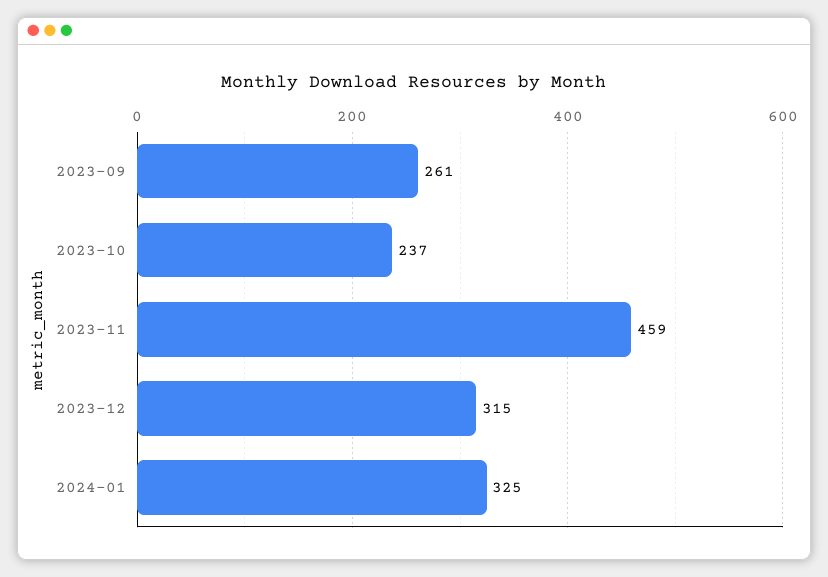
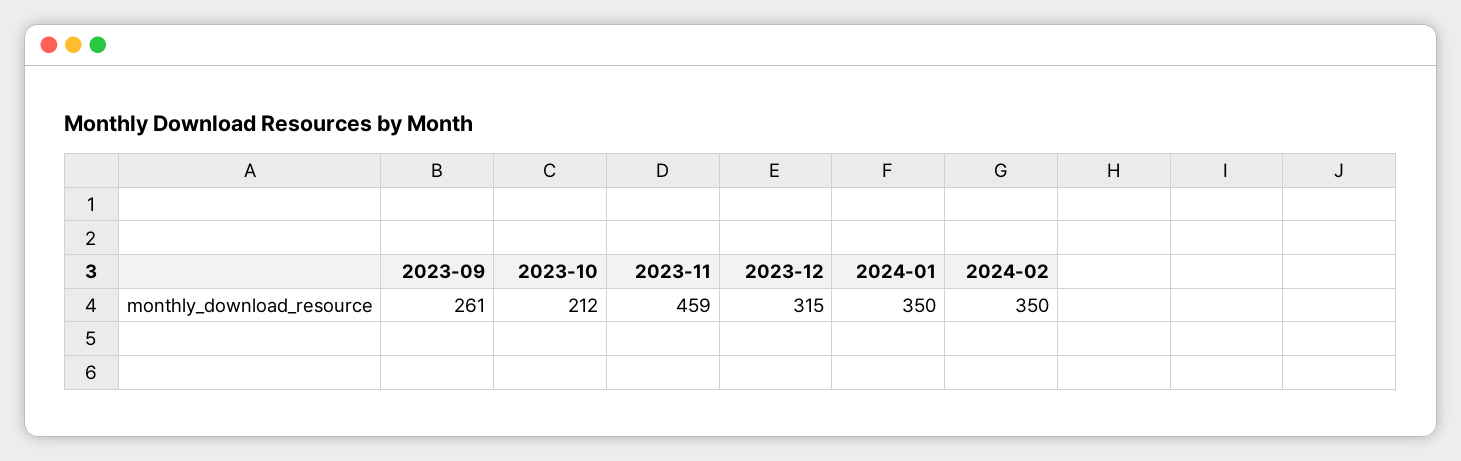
2023-10: 237 -> 212
2024-01: 325 -> 350
2024-02: none -> 350

